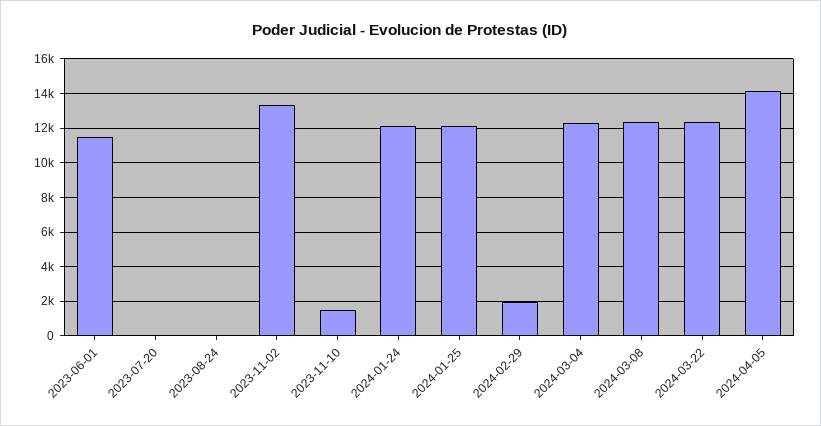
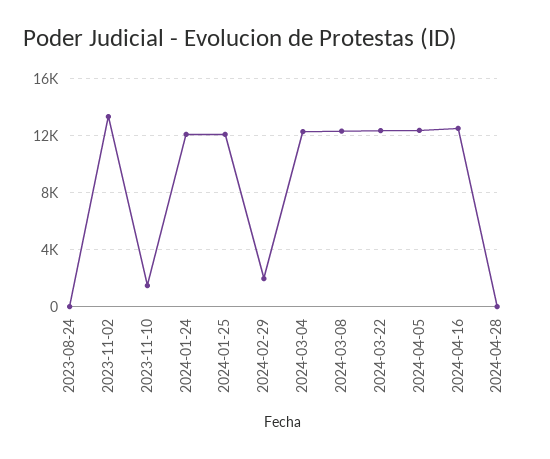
2023-06-01: 11500 -> none
2023-07-20: 0 -> none
2024-04-05: 14000 -> 12500
2024-04-16: none -> 12500
2024-04-28: none -> 0

